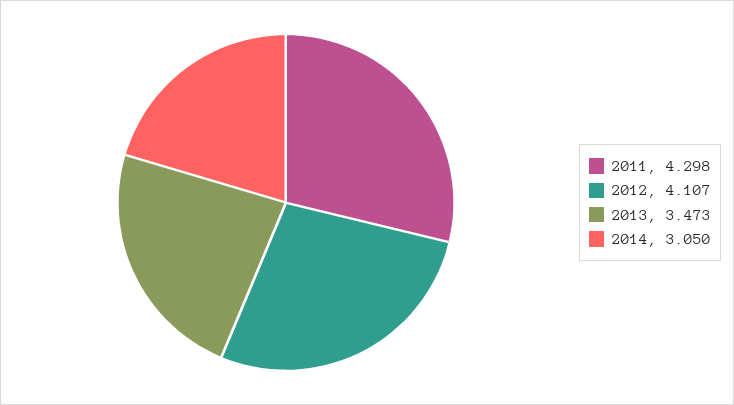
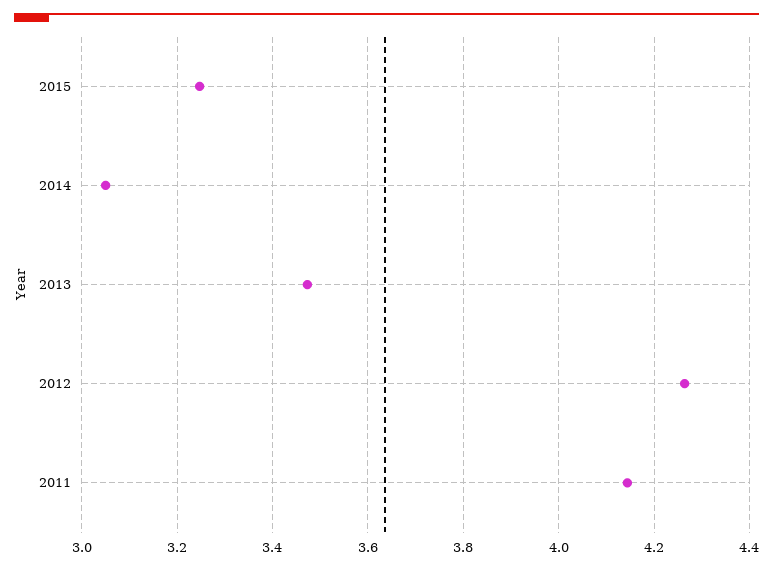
2011: 4.298 -> 4.14
2012: 4.107 -> 4.26
2015: none -> 3.24

